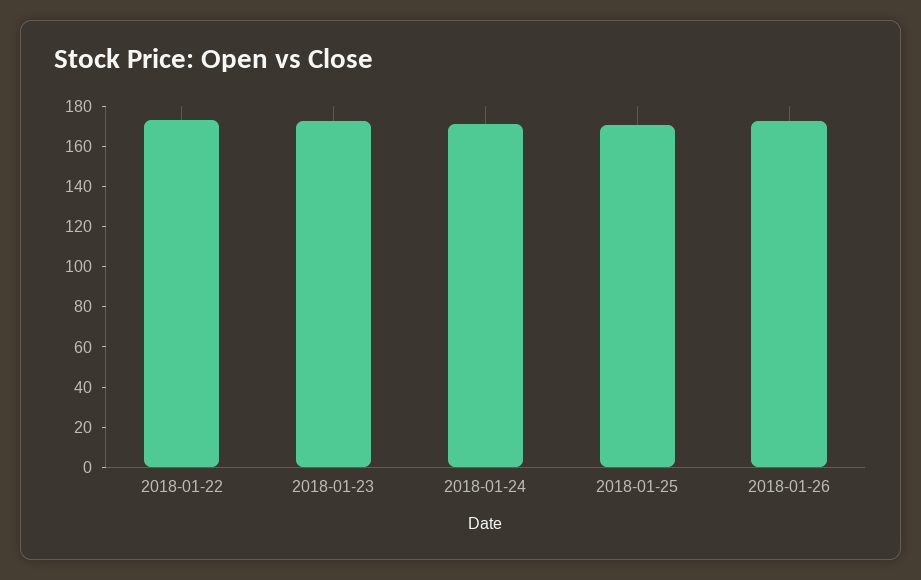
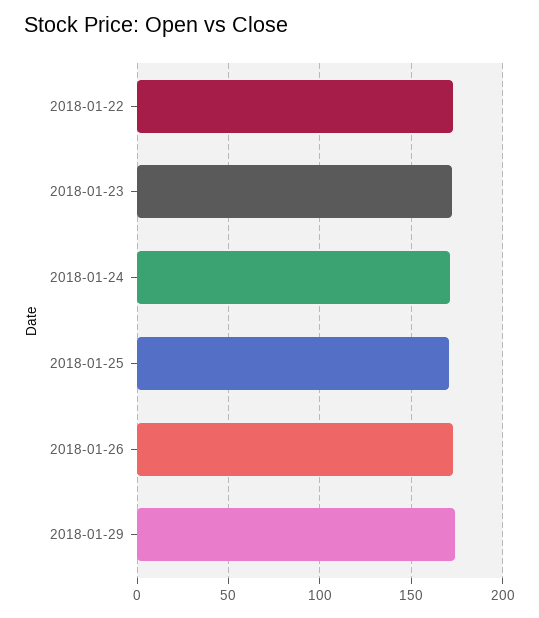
2018-01-29: none -> 175

